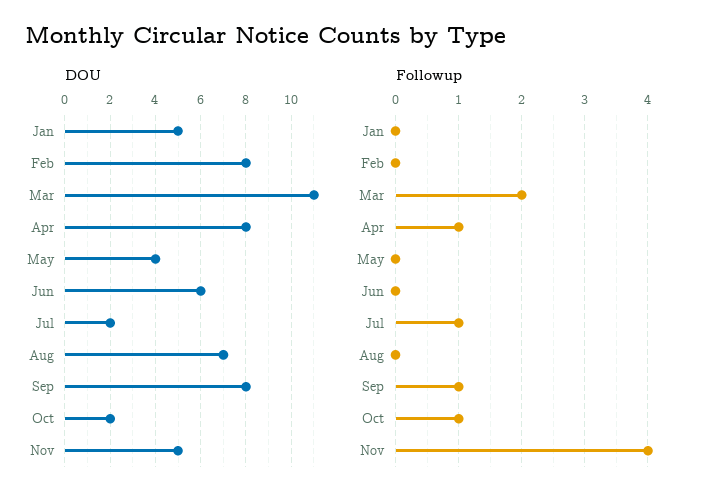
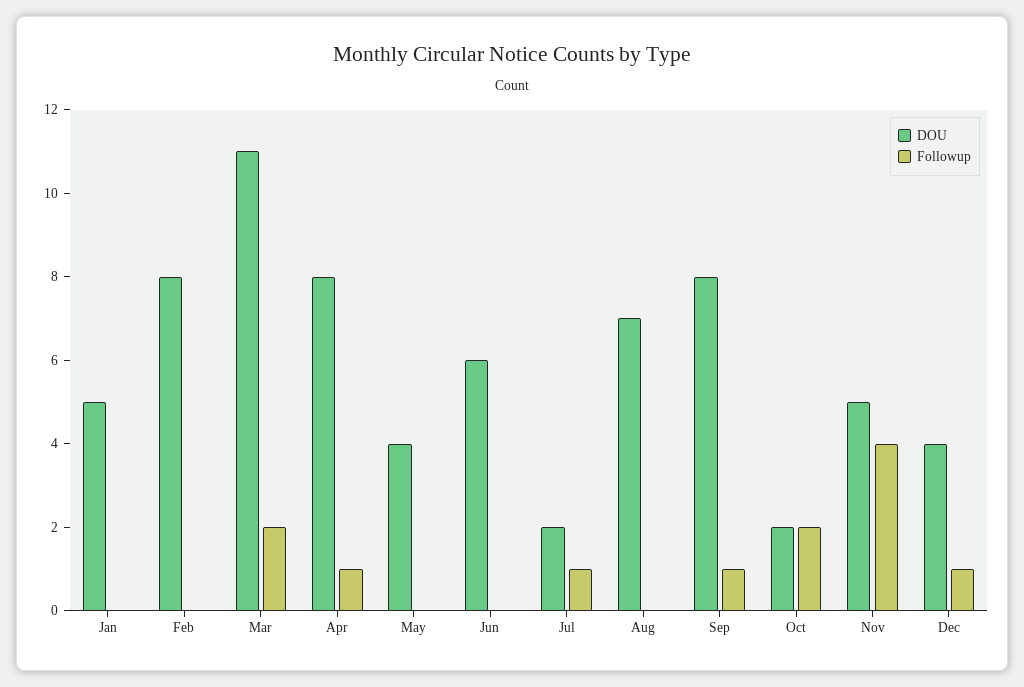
Followup, Oct: 1 -> 2
DOU, Dec: none -> 4
Followup, Dec: none -> 1

